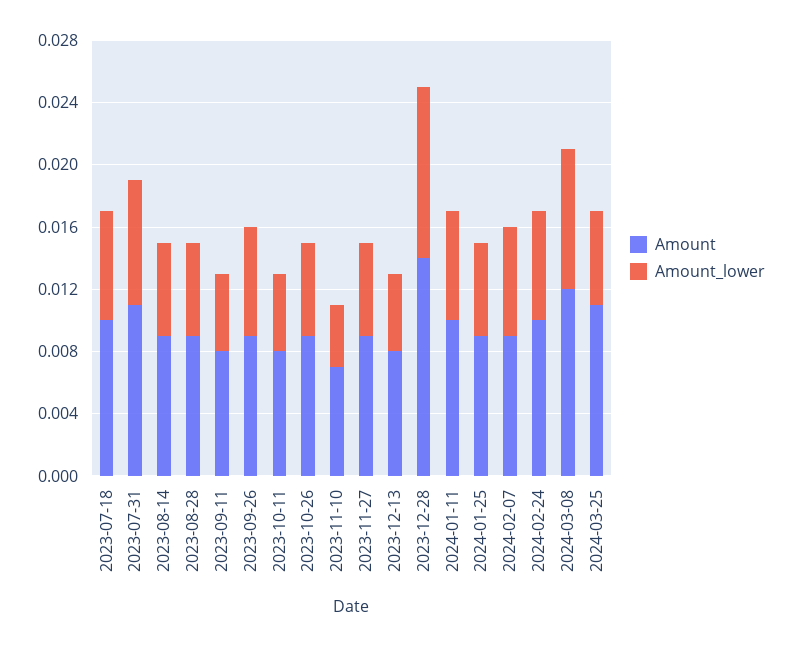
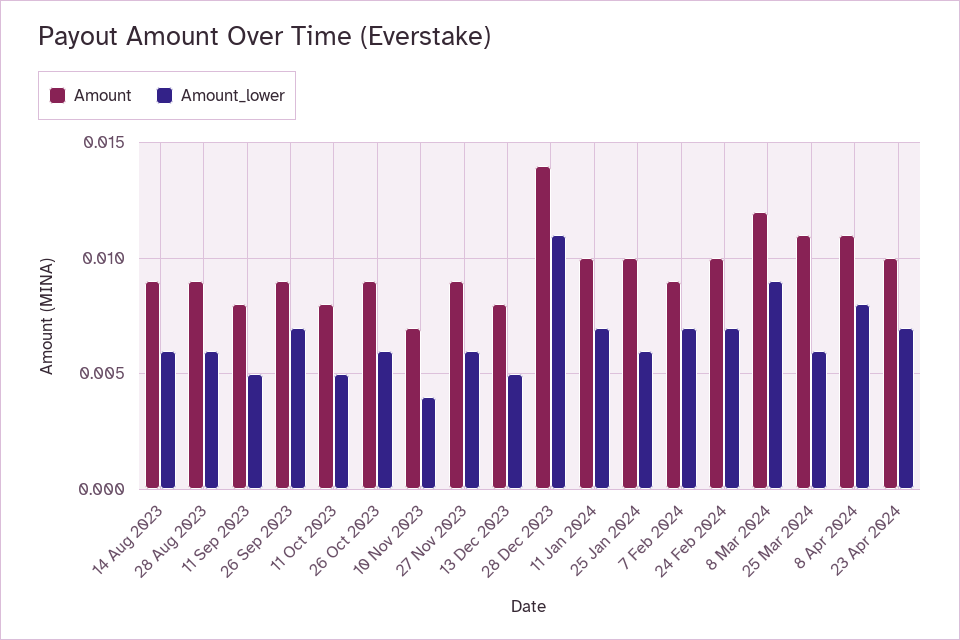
Amount, 2023-07-18: 0.01 -> none
Amount_lower, 2023-07-18: 0.007 -> none
Amount, 2023-07-31: 0.011 -> none
Amount_lower, 2023-07-31: 0.008 -> none
Amount, 2024-01-25: 0.009 -> 0.01
Amount, 8 Apr 2024: none -> 0.011
Amount_lower, 8 Apr 2024: none -> 0.008
Amount, 23 Apr 2024: none -> 0.01
Amount_lower, 23 Apr 2024: none -> 0.007

